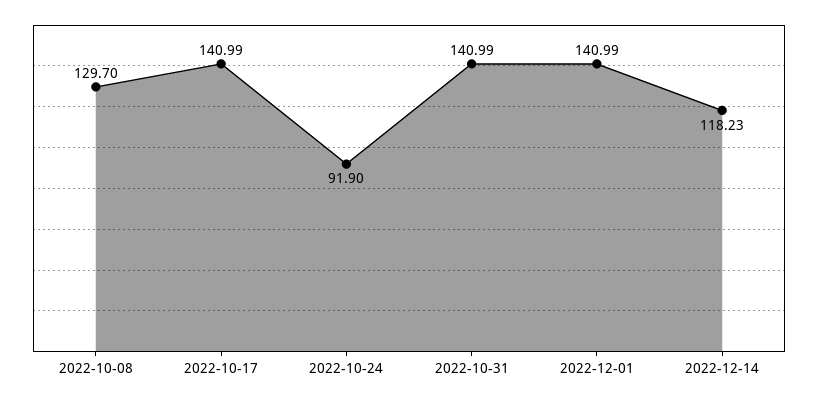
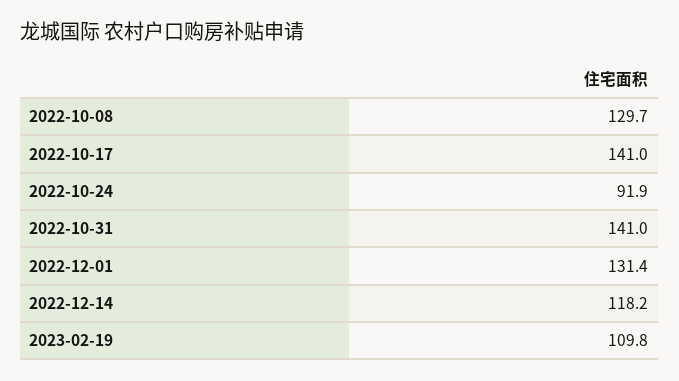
2022-12-01: 140.99 -> 131.4
2023-02-19: none -> 109.8

